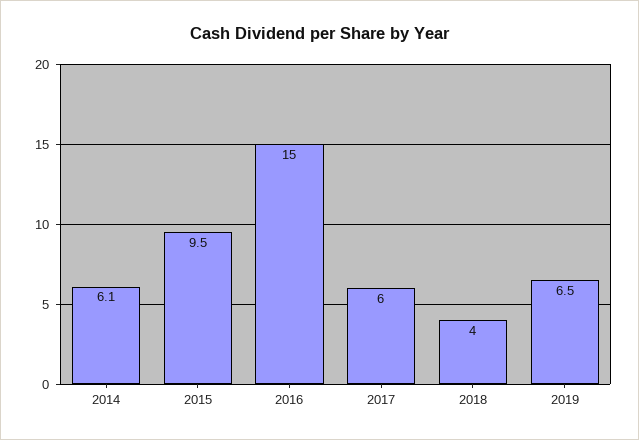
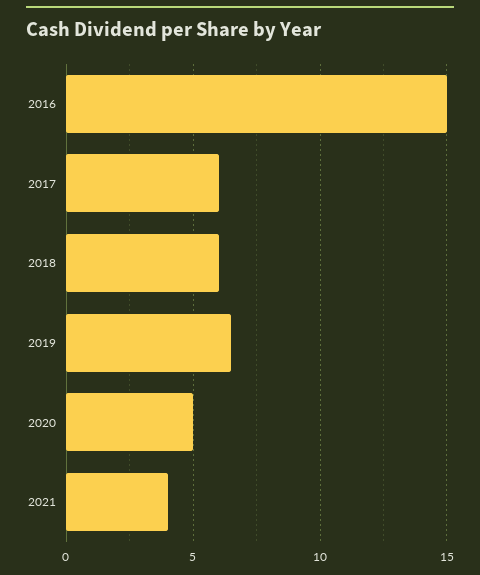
2014: 6.1 -> none
2015: 9.5 -> none
2018: 4 -> 6
2020: none -> 5
2021: none -> 4

